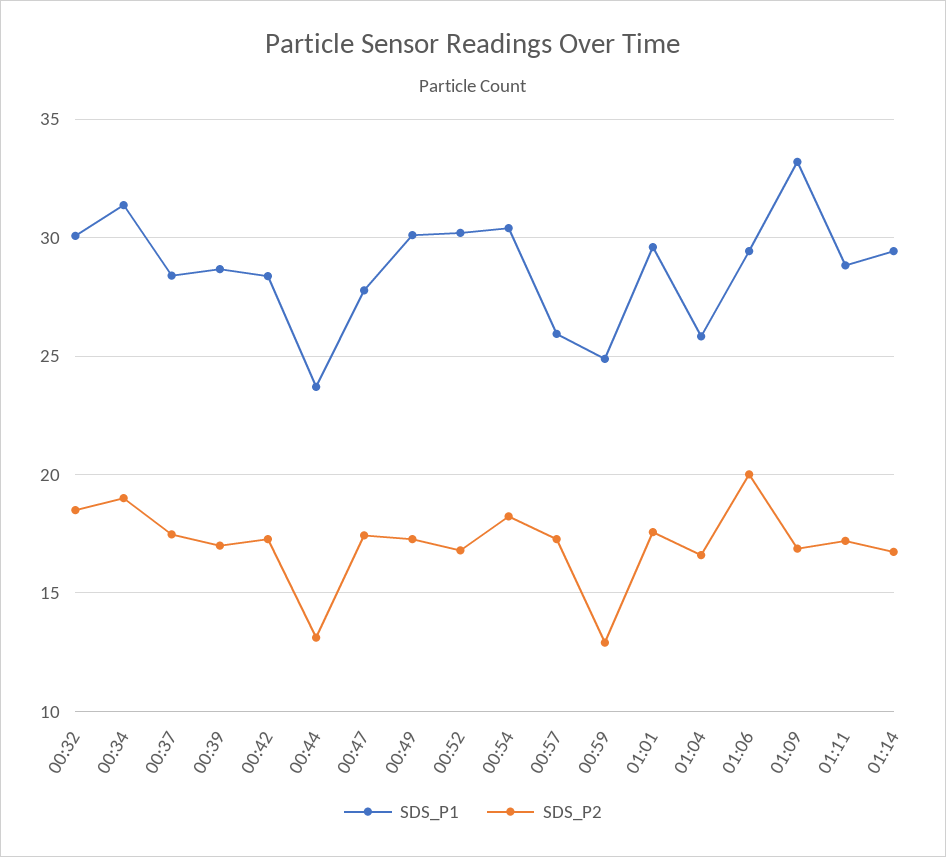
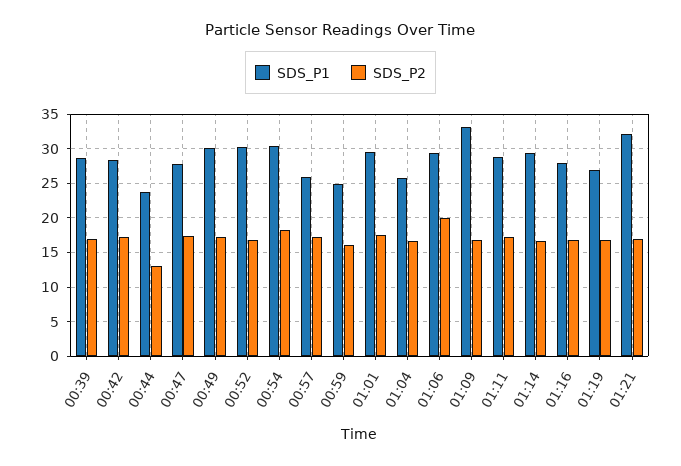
SDS_P1, 00:32: 30 -> none
SDS_P2, 00:32: 18.5 -> none
SDS_P1, 00:34: 31.5 -> none
SDS_P2, 00:34: 19 -> none
SDS_P1, 00:37: 28.5 -> none
SDS_P2, 00:37: 17.5 -> none
SDS_P2, 00:59: 13 -> 16
SDS_P1, 01:16: none -> 28
SDS_P2, 01:16: none -> 17
SDS_P1, 01:19: none -> 27
SDS_P2, 01:19: none -> 17
SDS_P1, 01:21: none -> 32
SDS_P2, 01:21: none -> 17

